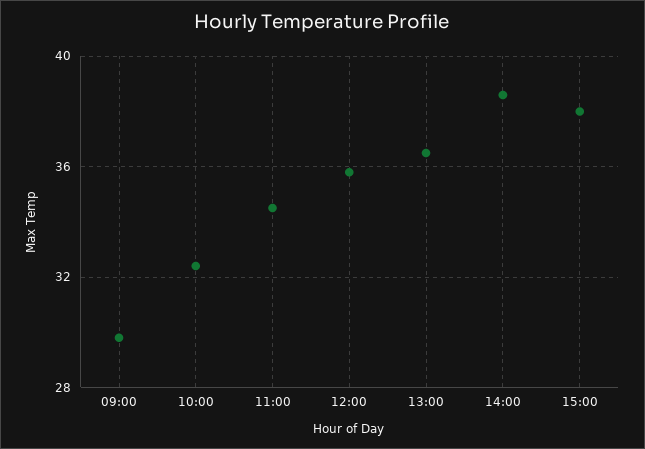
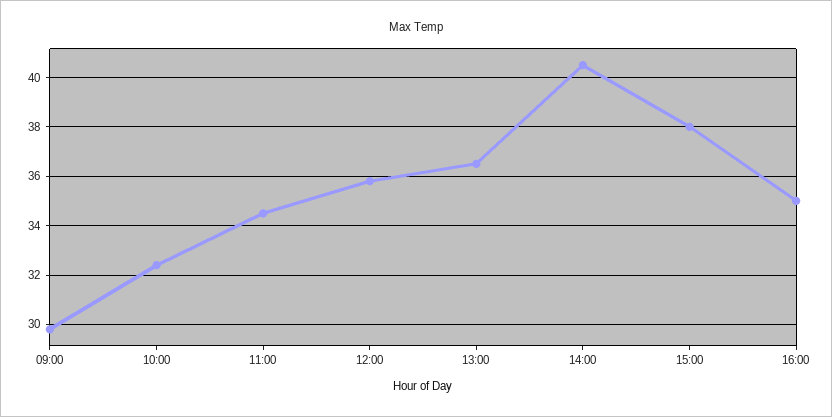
14:00: 38.5 -> 40.5
16:00: none -> 35

